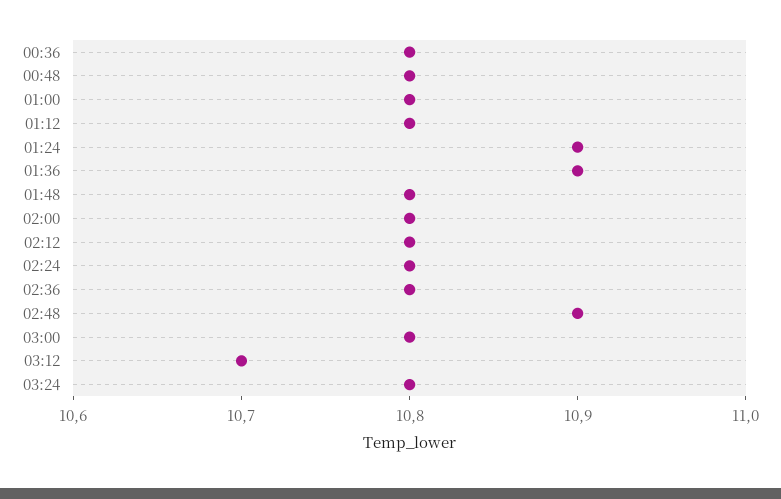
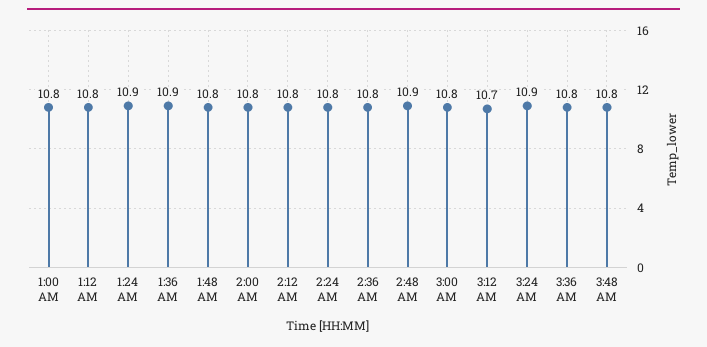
00:36: 10.8 -> none
00:48: 10.8 -> none
03:24: 10.8 -> 10.9
3:36 AM: none -> 10.8
3:48 AM: none -> 10.8

